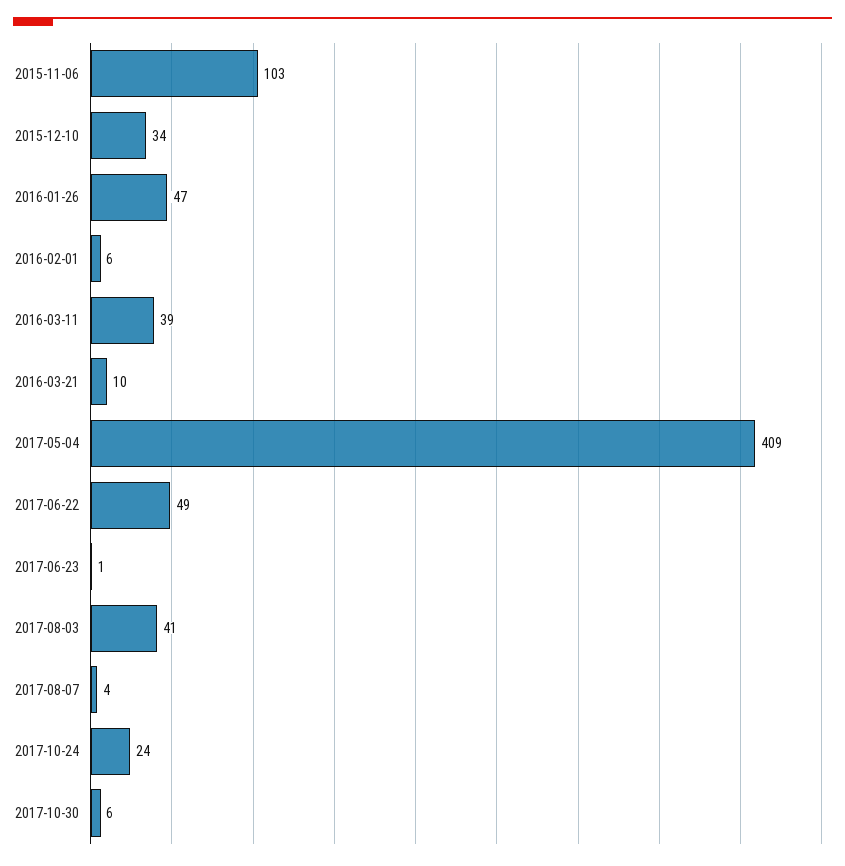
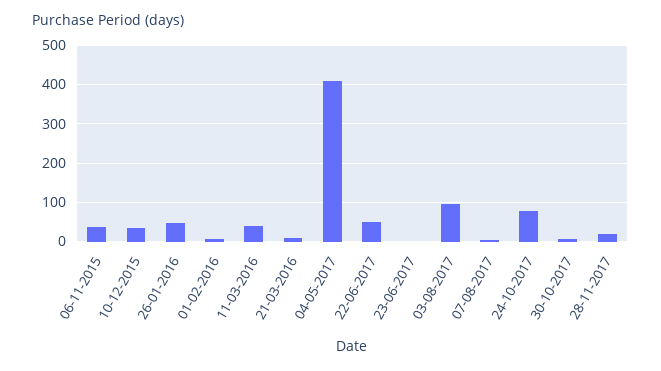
2015-11-06: 103 -> 40
2017-08-03: 41 -> 100
2017-10-24: 24 -> 80
28-11-2017: none -> 20

